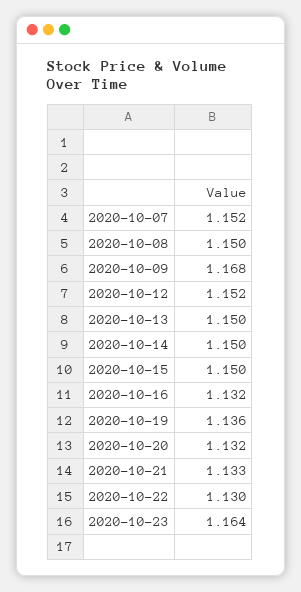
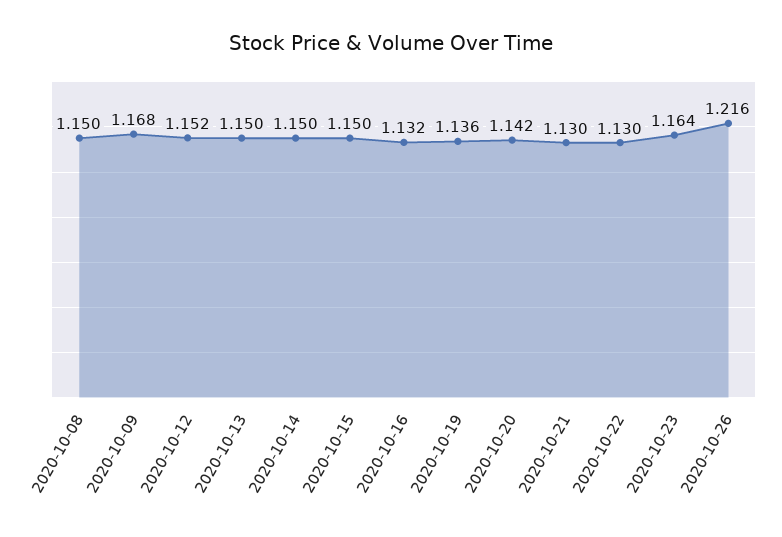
2020-10-07: 1.152 -> none
2020-10-20: 1.132 -> 1.142
2020-10-21: 1.133 -> 1.13
2020-10-26: none -> 1.216

